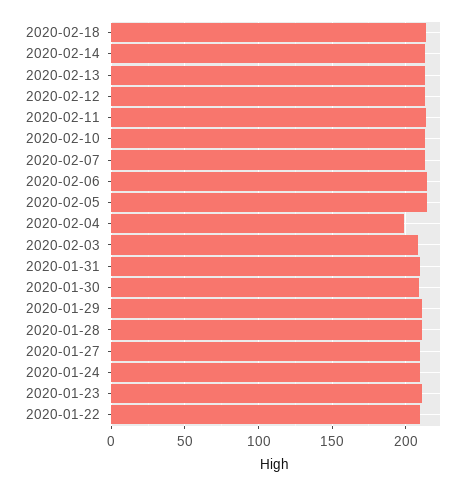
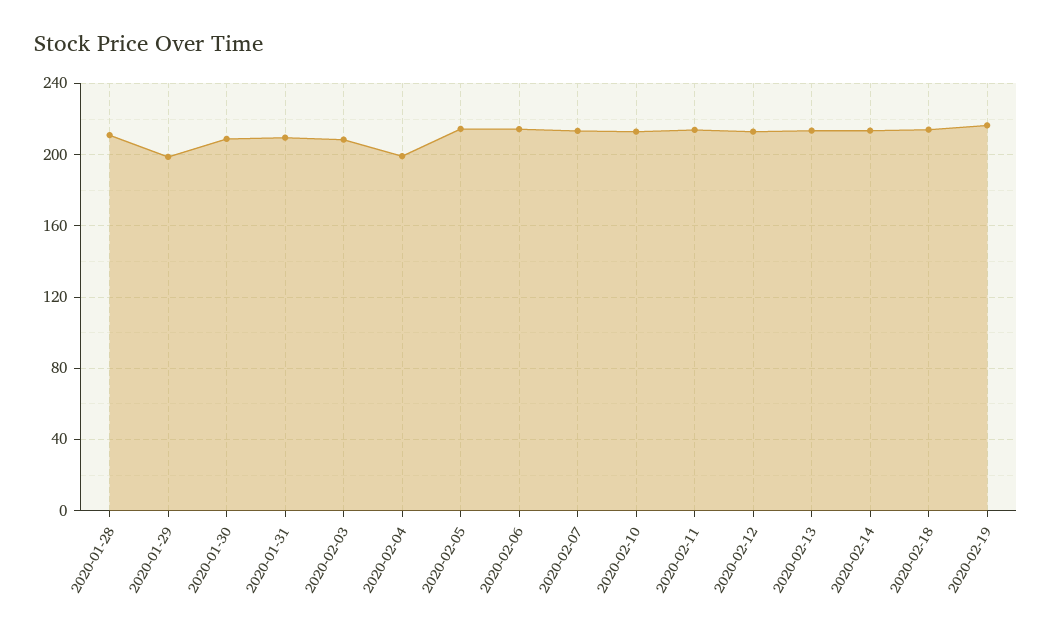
2020-01-29: 210 -> 200
2020-01-27: 210 -> none
2020-01-24: 210 -> none
2020-01-23: 210 -> none
2020-01-22: 210 -> none
2020-02-19: none -> 215

